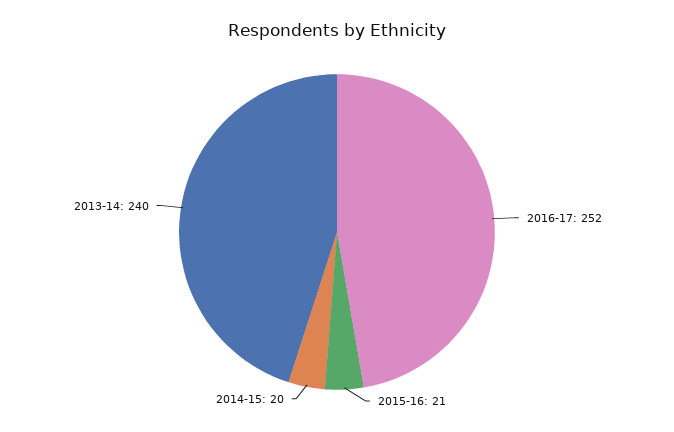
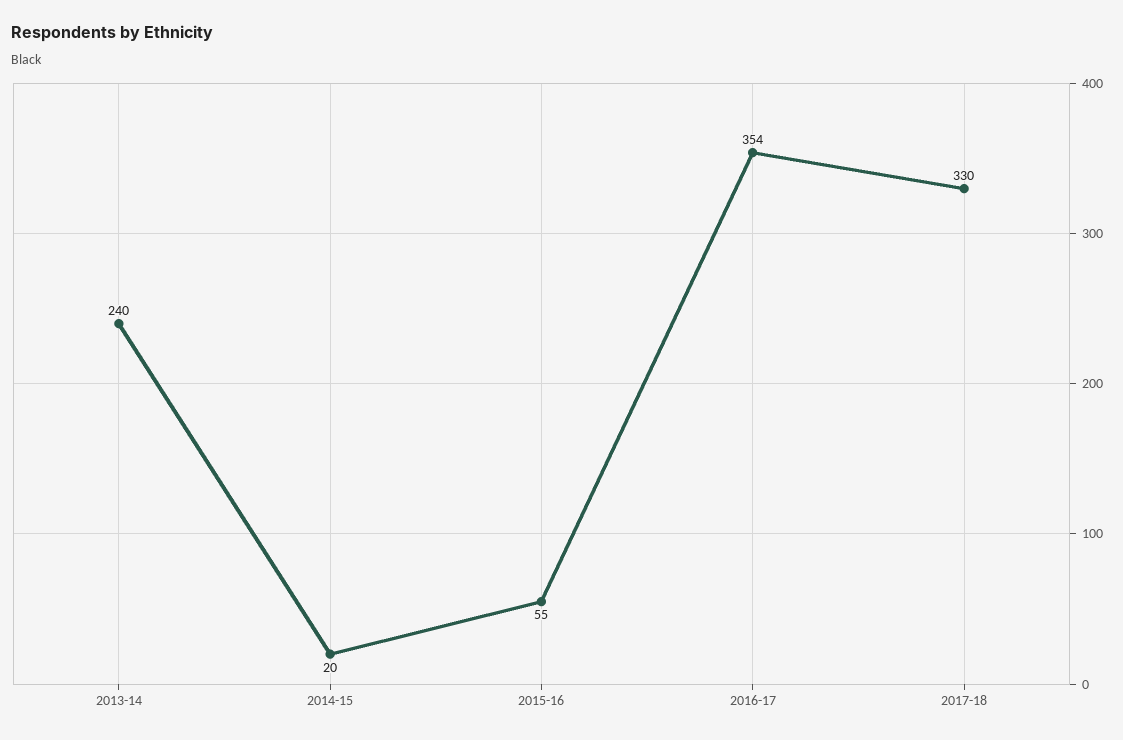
2016-17: 252 -> 354
2015-16: 21 -> 55
2017-18: none -> 330

